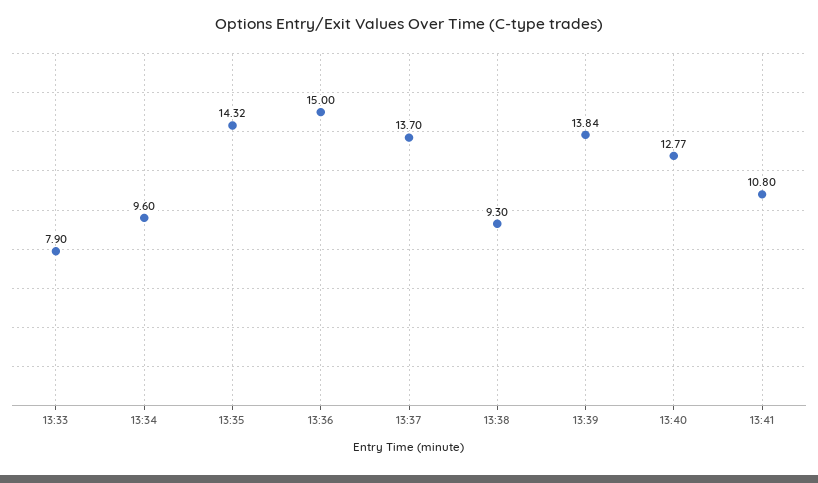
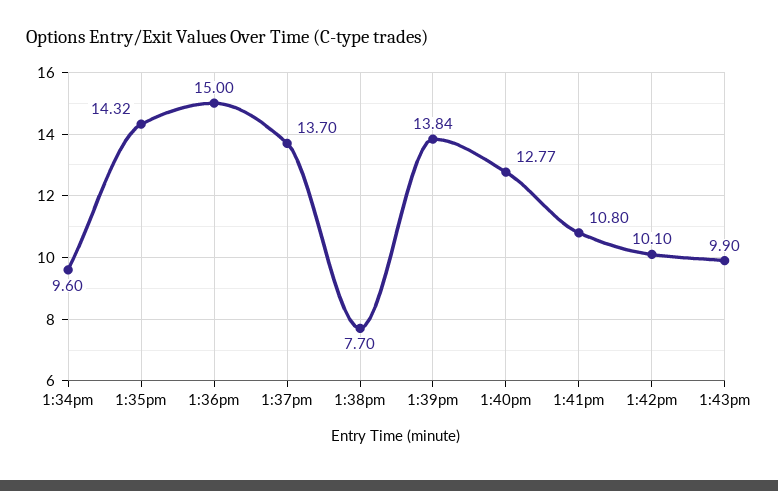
13:33: 7.9 -> none
13:38: 9.3 -> 7.7
1:42pm: none -> 10.1
1:43pm: none -> 9.9

